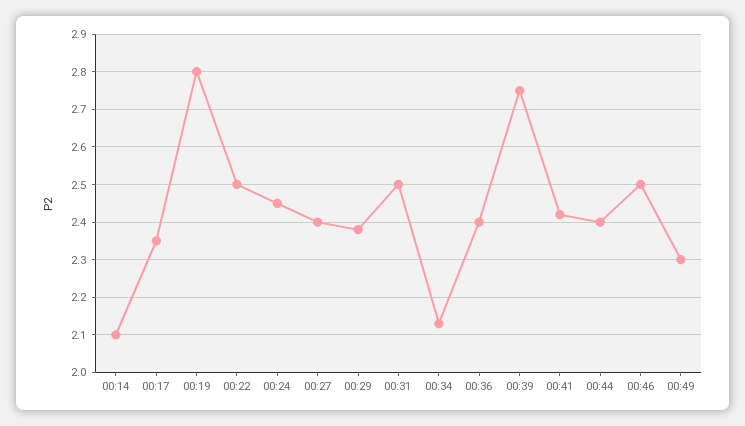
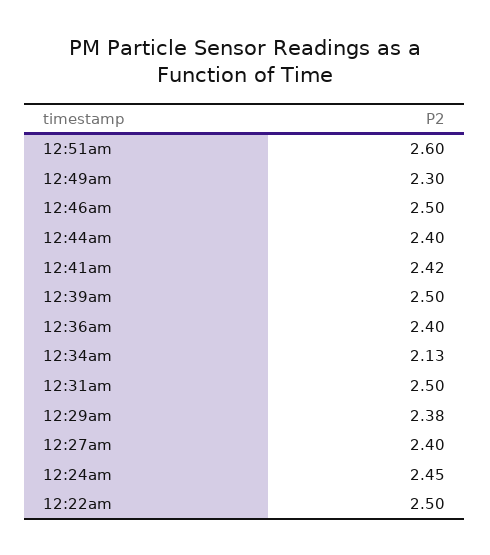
00:14: 2.1 -> none
00:17: 2.35 -> none
00:19: 2.8 -> none
00:39: 2.75 -> 2.5
12:51am: none -> 2.6

